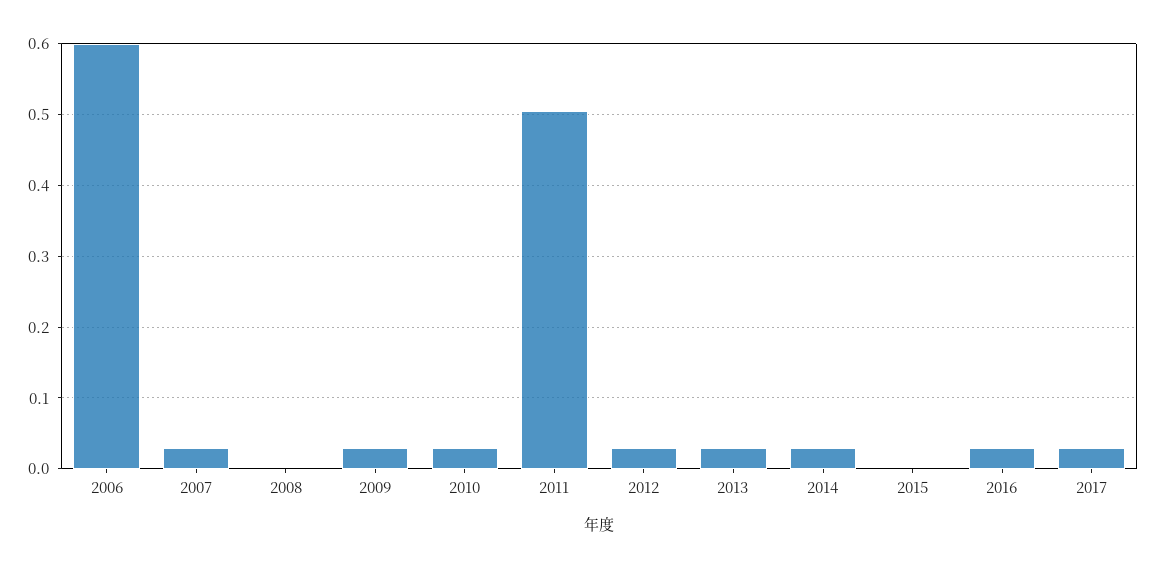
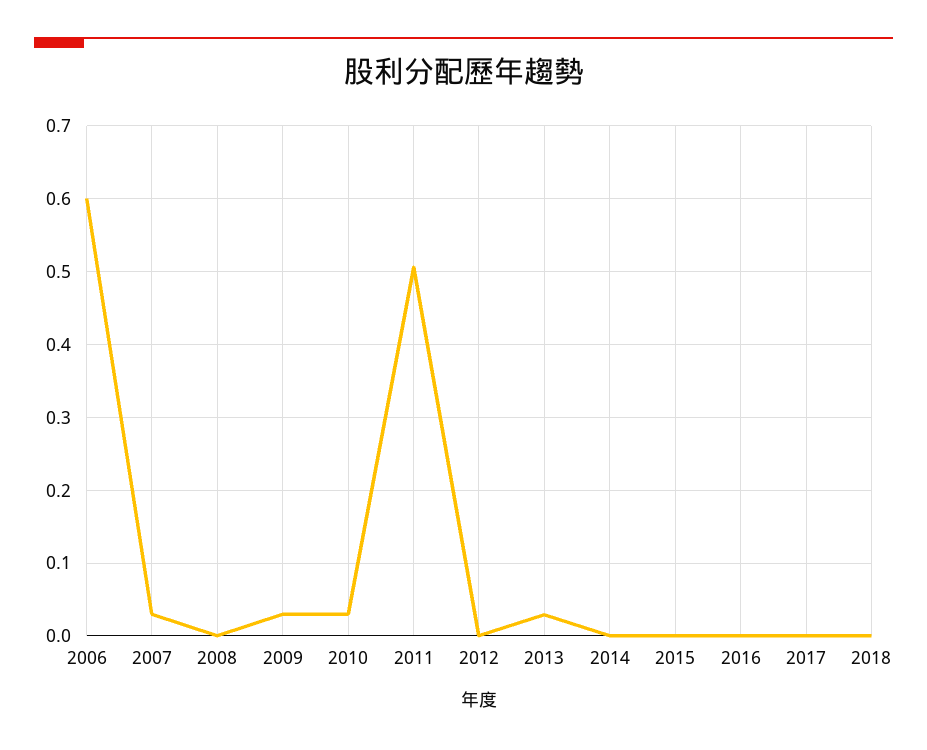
2012: 0.03 -> 0
2014: 0.03 -> 0
2016: 0.03 -> 0
2017: 0.03 -> 0
2018: none -> 0

